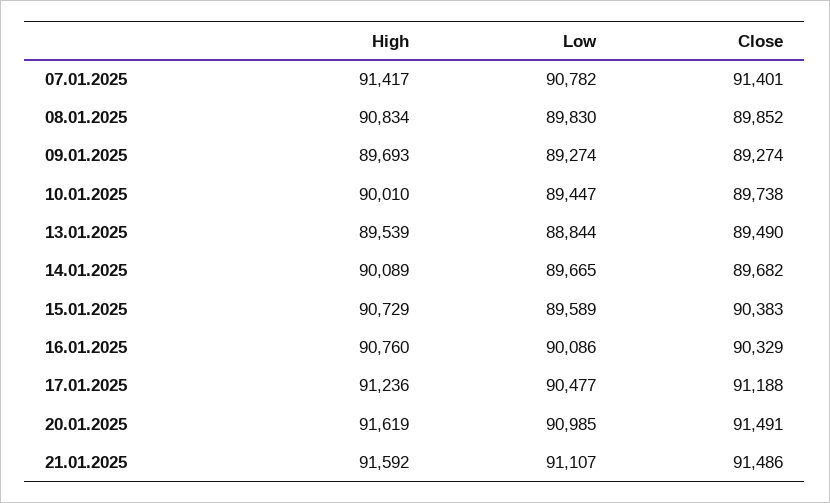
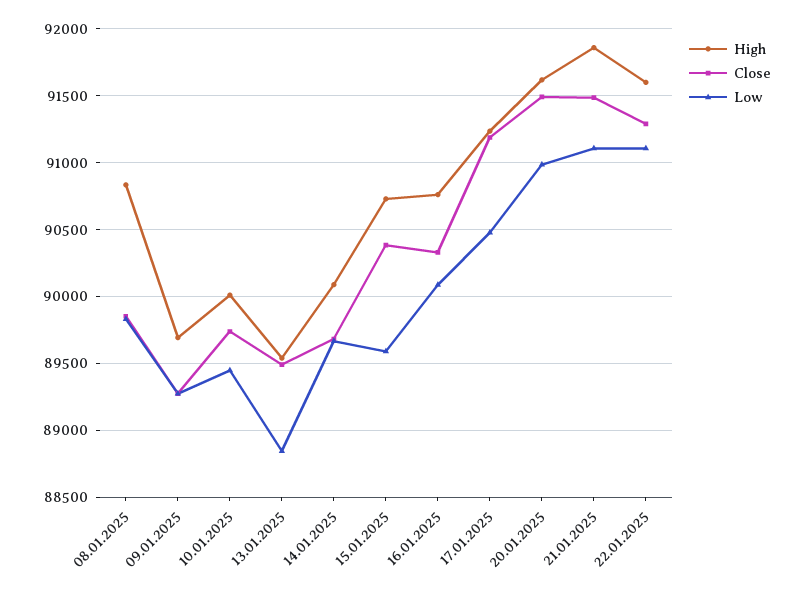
High, 07.01.2025: 91417 -> none
Low, 07.01.2025: 90782 -> none
Close, 07.01.2025: 91401 -> none
High, 21.01.2025: 91592 -> 91850
High, 22.01.2025: none -> 91600
Close, 22.01.2025: none -> 91300
Low, 22.01.2025: none -> 91100

